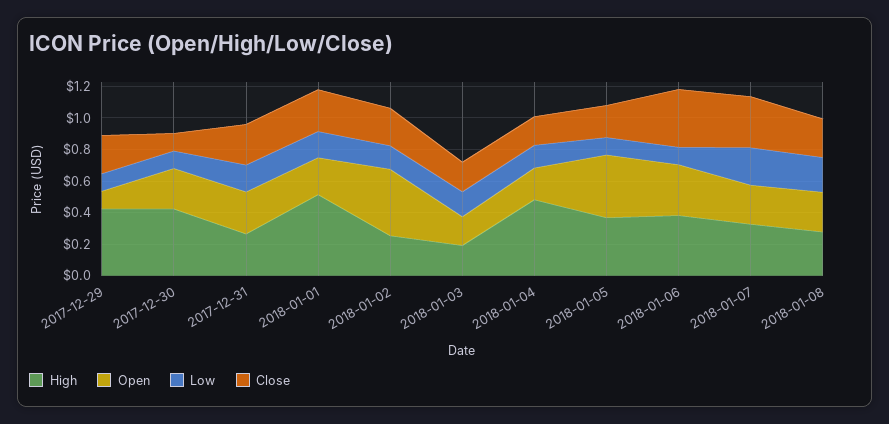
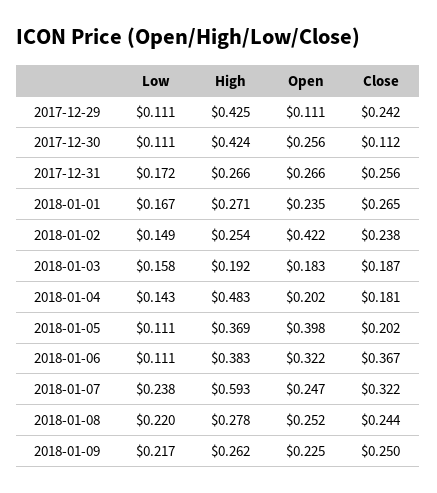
High, 2018-01-01: 0.5 -> 0.271
High, 2018-01-07: 0.3 -> 0.593
Low, 2018-01-09: none -> 0.217
High, 2018-01-09: none -> 0.262
Open, 2018-01-09: none -> 0.225
Close, 2018-01-09: none -> 0.25

